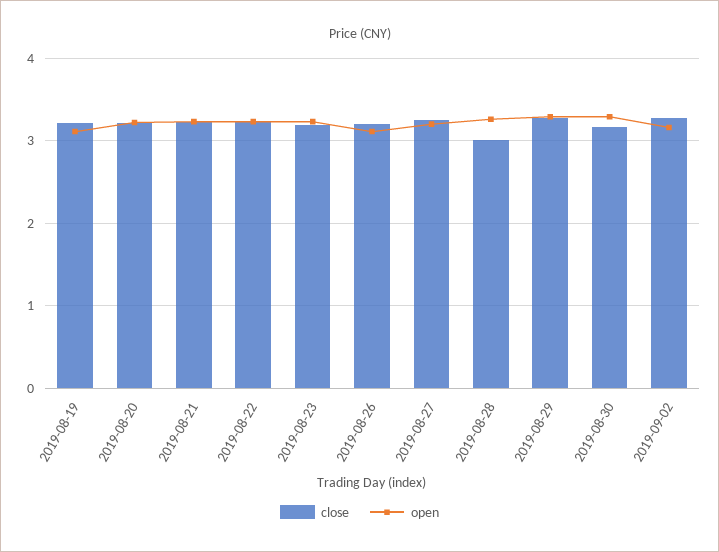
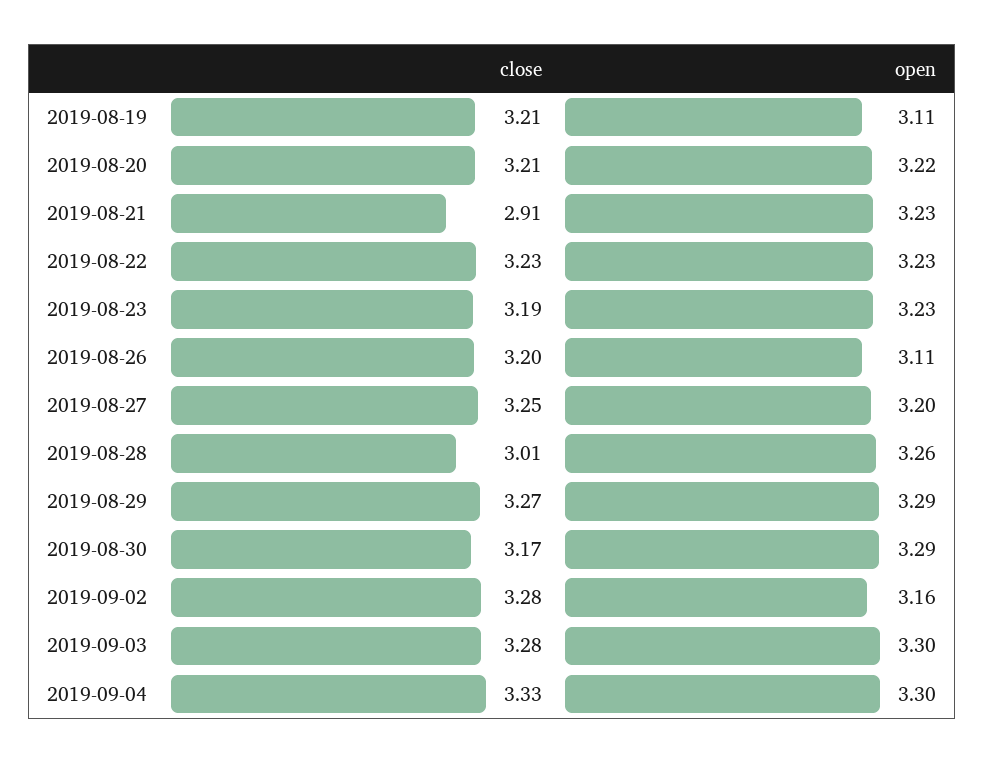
close, 2019-08-21: 3.2 -> 2.91
close, 2019-09-03: none -> 3.28
open, 2019-09-03: none -> 3.3
close, 2019-09-04: none -> 3.33
open, 2019-09-04: none -> 3.3

